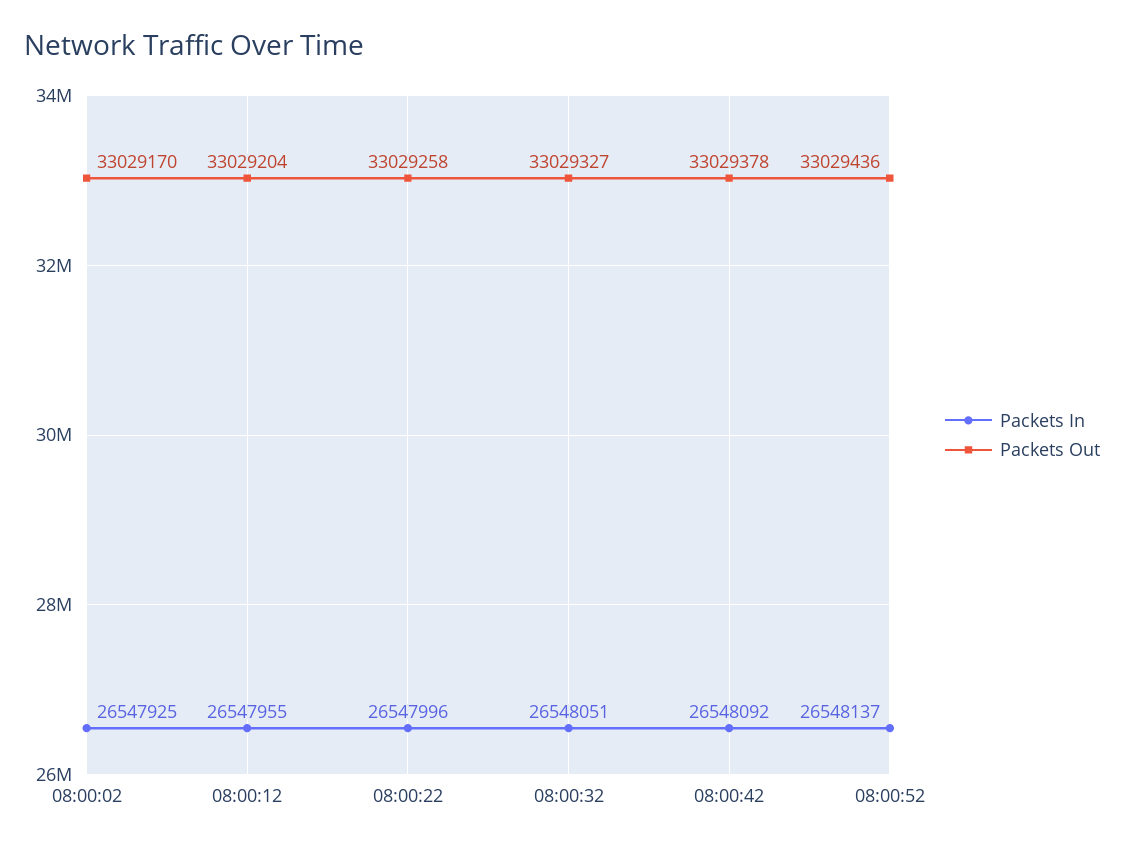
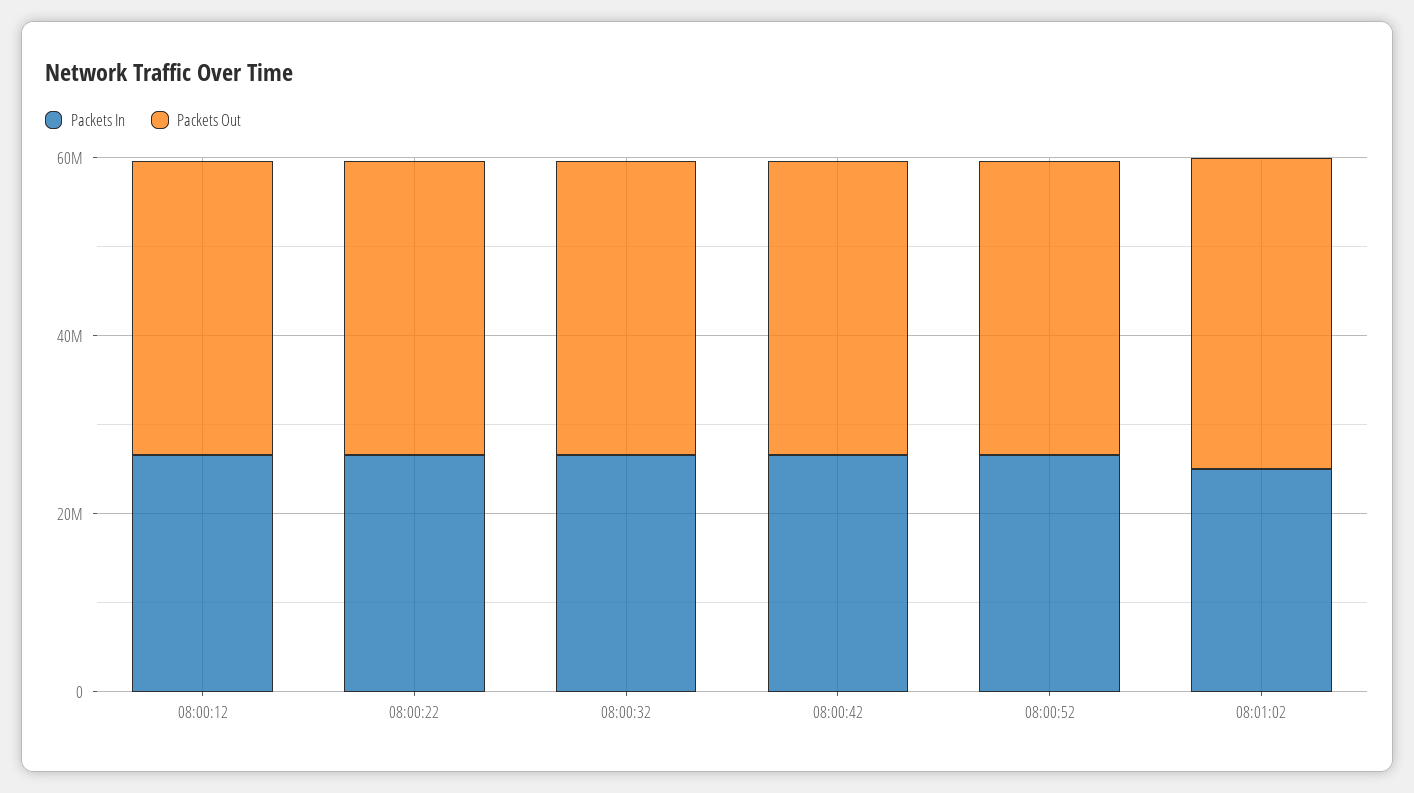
Packets In, 08:00:02: 26547925 -> none
Packets Out, 08:00:02: 33029170 -> none
Packets In, 08:01:02: none -> 25000000
Packets Out, 08:01:02: none -> 35000000

